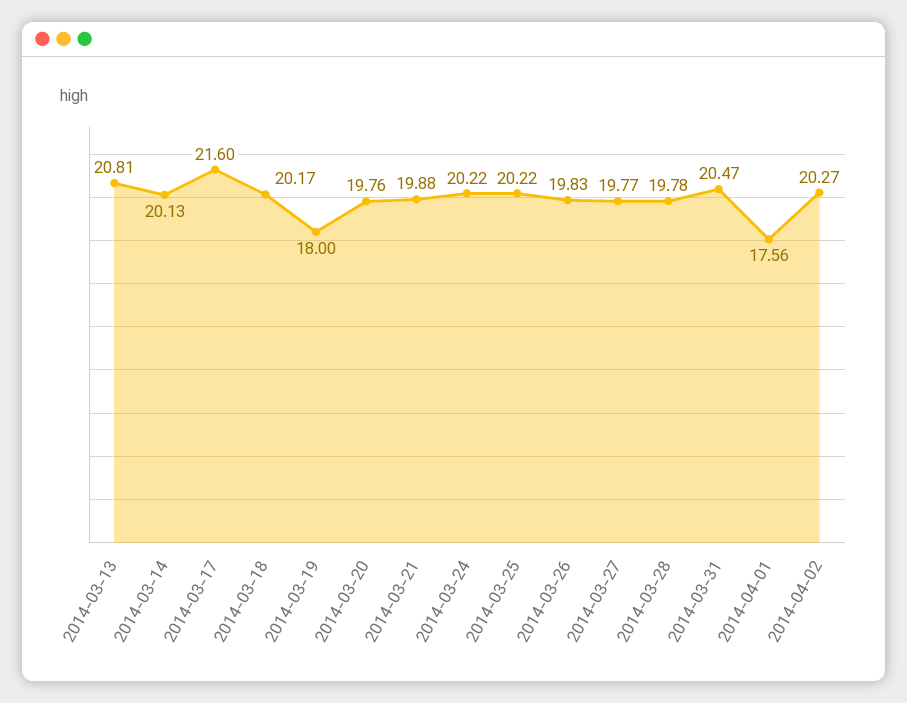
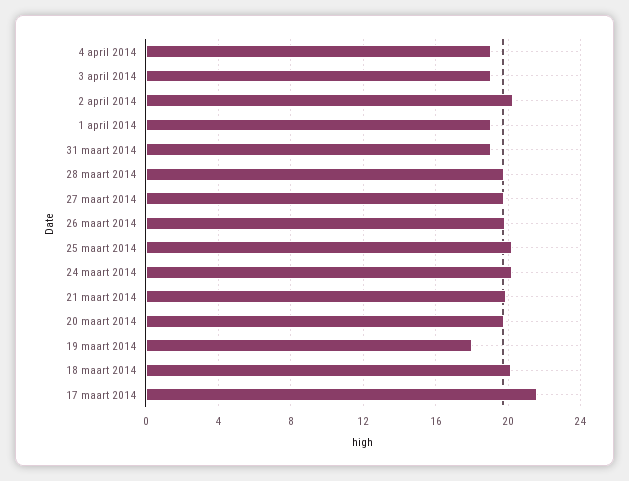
2014-03-13: 20.81 -> none
2014-03-14: 20.13 -> none
2014-03-31: 20.47 -> 19
2014-04-01: 17.56 -> 19
4 april 2014: none -> 19
3 april 2014: none -> 19

